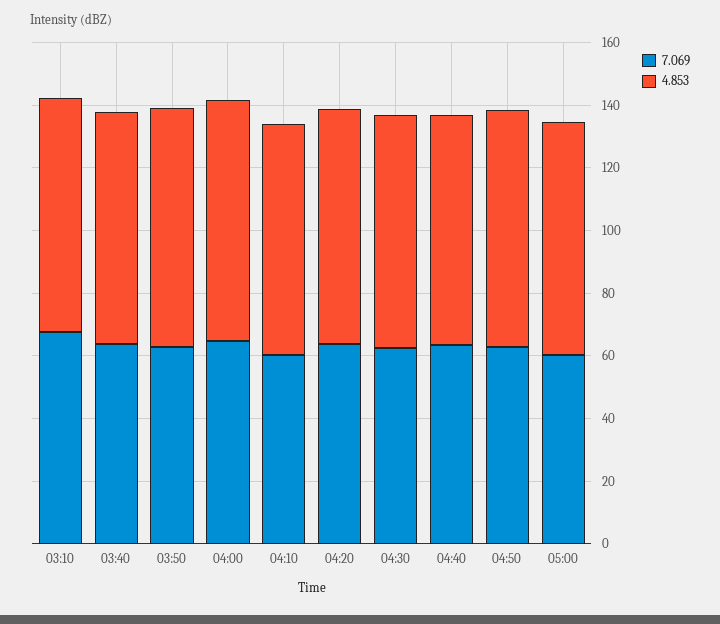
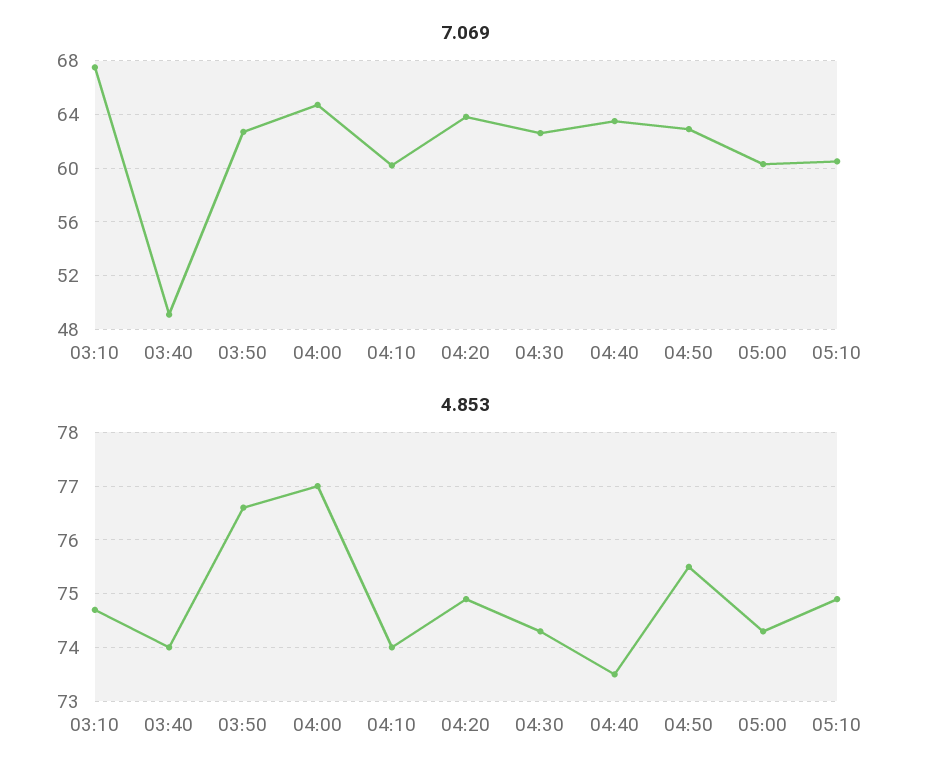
7.069, 03:40: 65 -> 49
7.069, 05:10: none -> 60.5
4.853, 05:10: none -> 75

